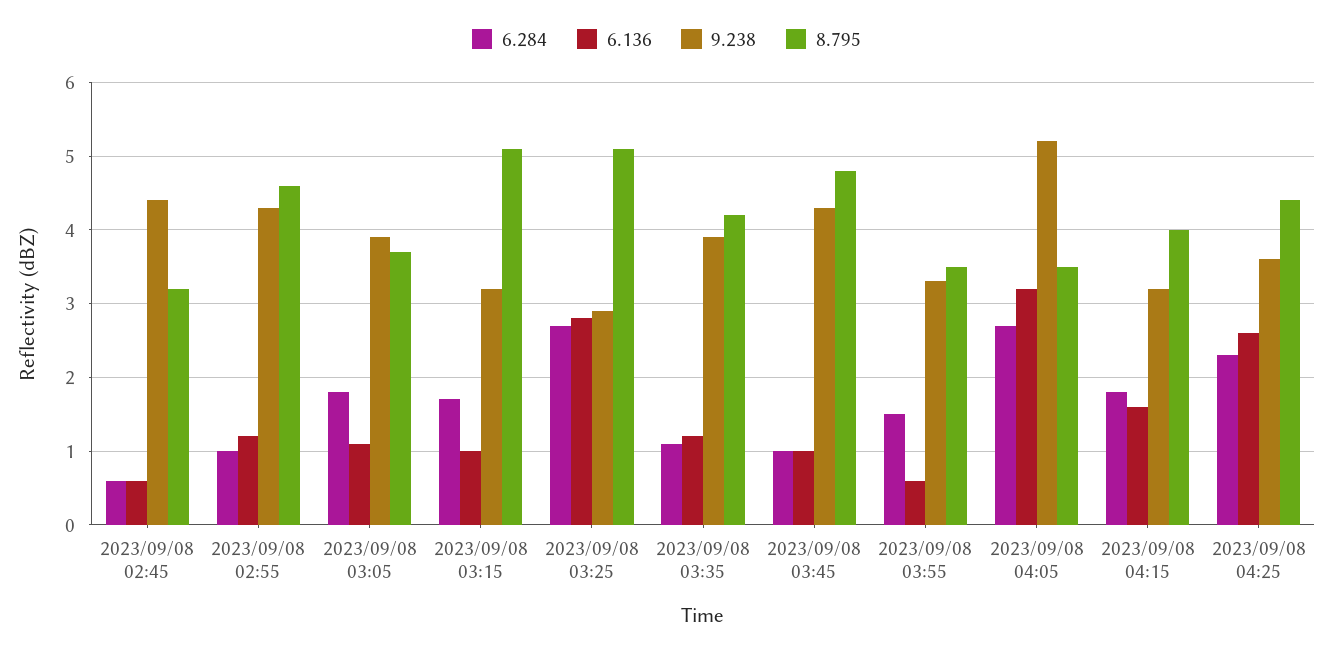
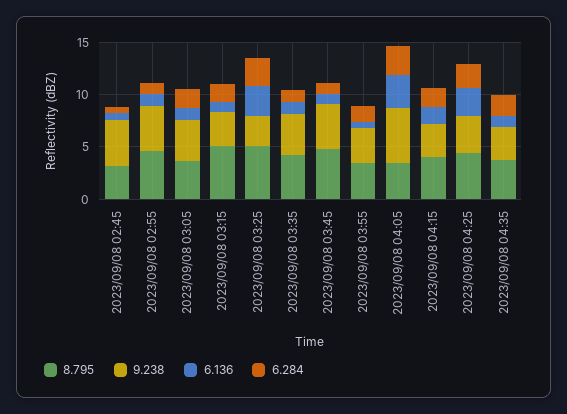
8.795, 2023/09/08 04:35: none -> 4
9.238, 2023/09/08 04:35: none -> 3
6.136, 2023/09/08 04:35: none -> 1
6.284, 2023/09/08 04:35: none -> 2

